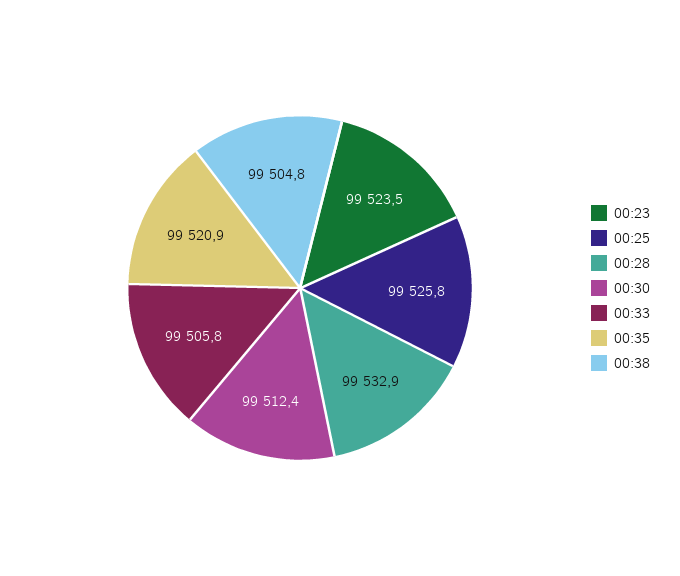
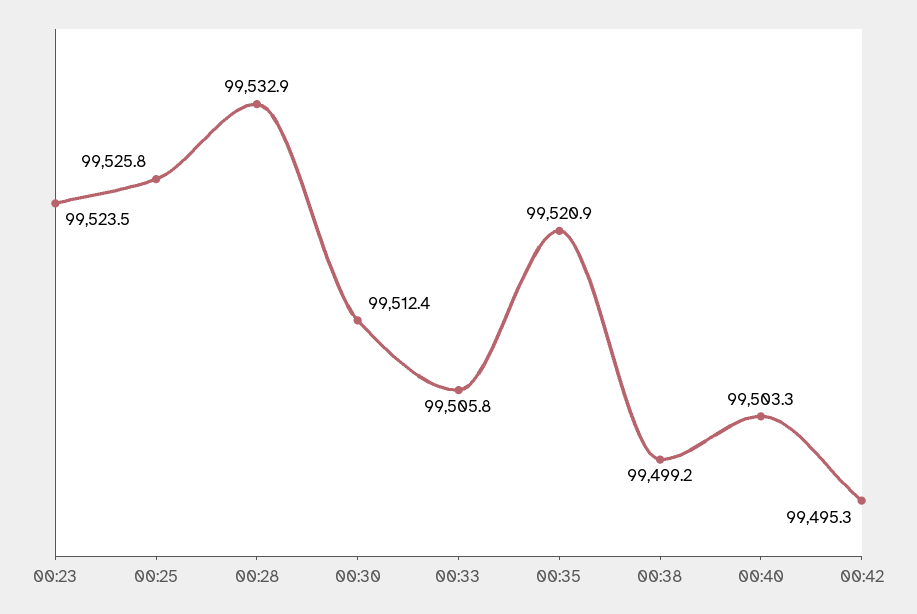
00:38: 99504.8 -> 99499.2
00:40: none -> 99503.3
00:42: none -> 99495.3

